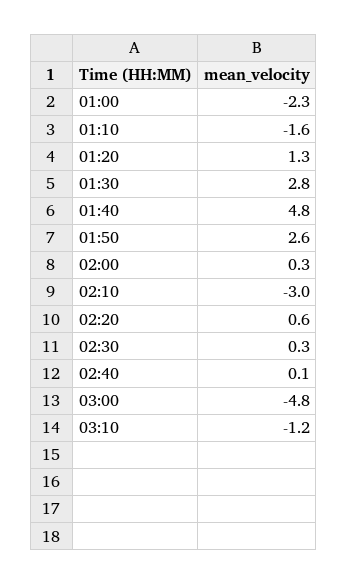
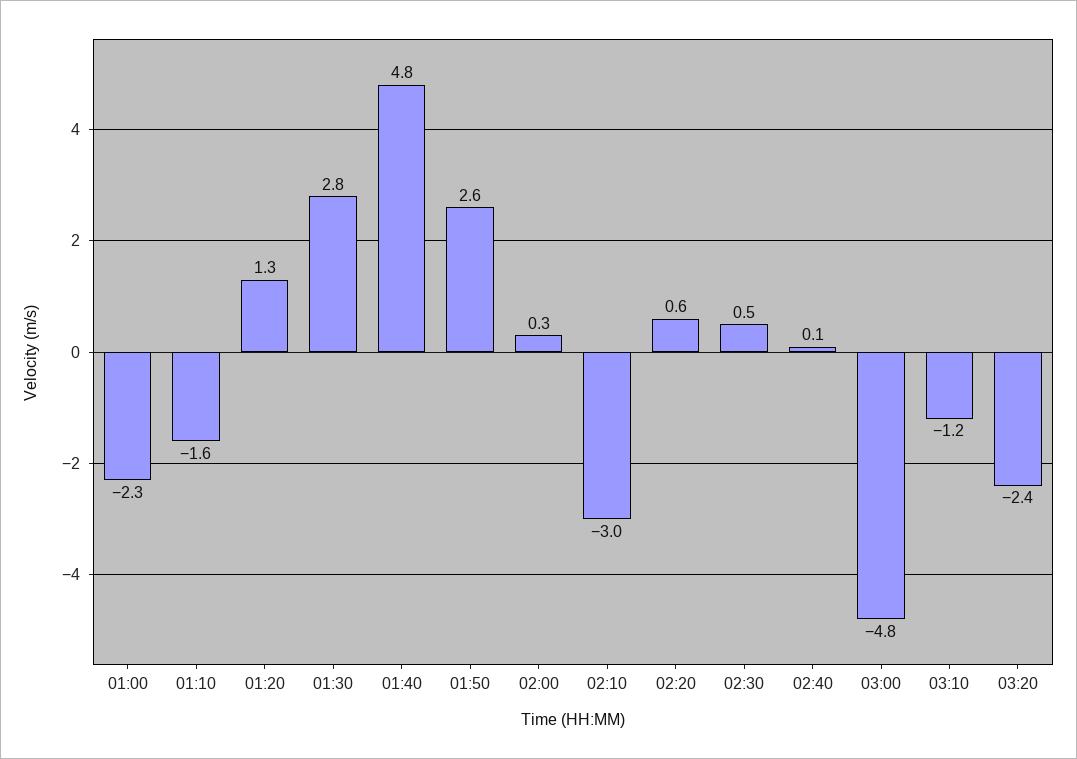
02:30: 0.3 -> 0.5
03:20: none -> -2.4

